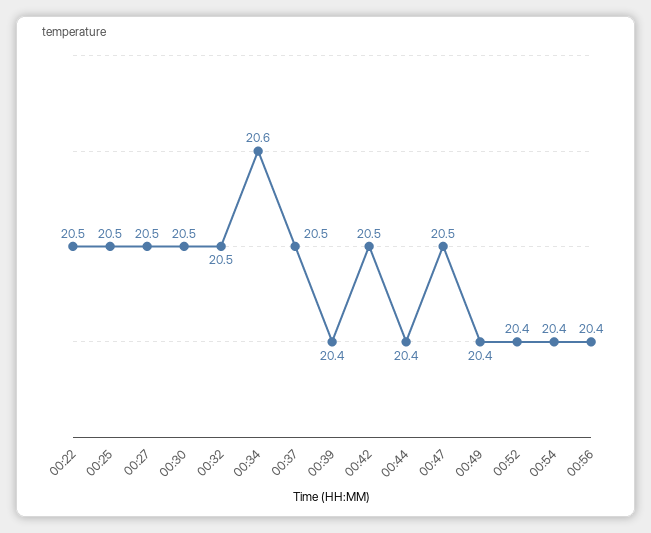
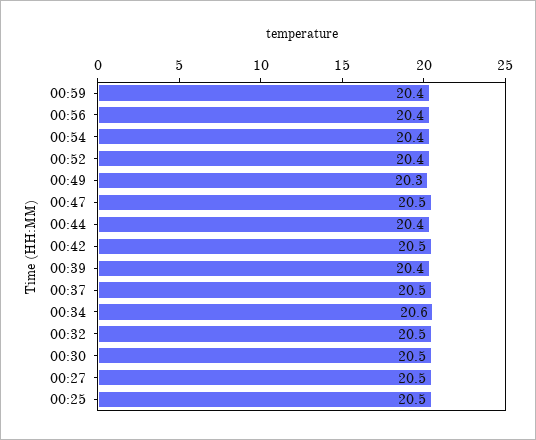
00:22: 20.5 -> none
00:49: 20.4 -> 20.3
00:59: none -> 20.4

